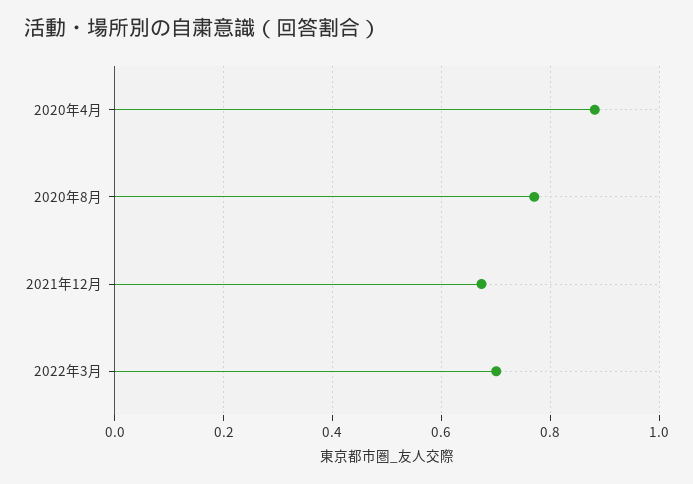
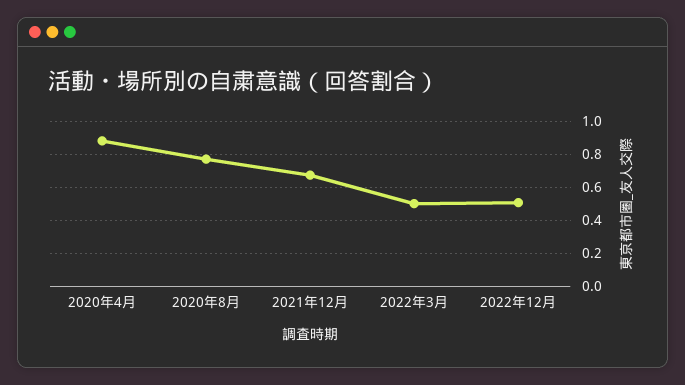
2022年3月: 0.7 -> 0.5
2022年12月: none -> 0.5

